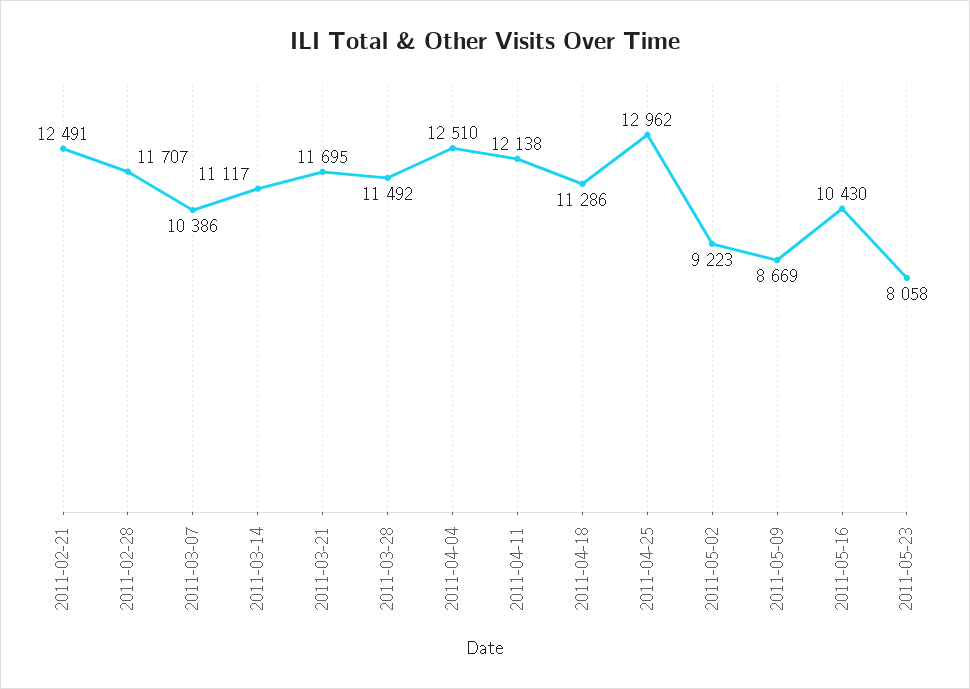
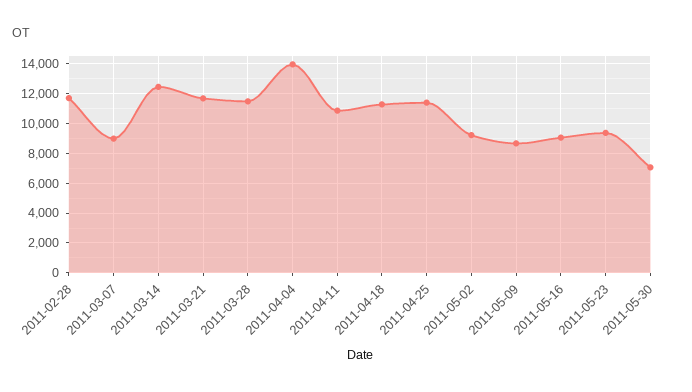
2011-02-21: 12491 -> none
2011-03-07: 10386 -> 9000
2011-03-14: 11117 -> 12500
2011-04-04: 12510 -> 14000
2011-04-11: 12138 -> 11000
2011-04-25: 12962 -> 11500
2011-05-16: 10430 -> 9000
2011-05-23: 8058 -> 9500
2011-05-30: none -> 7000

